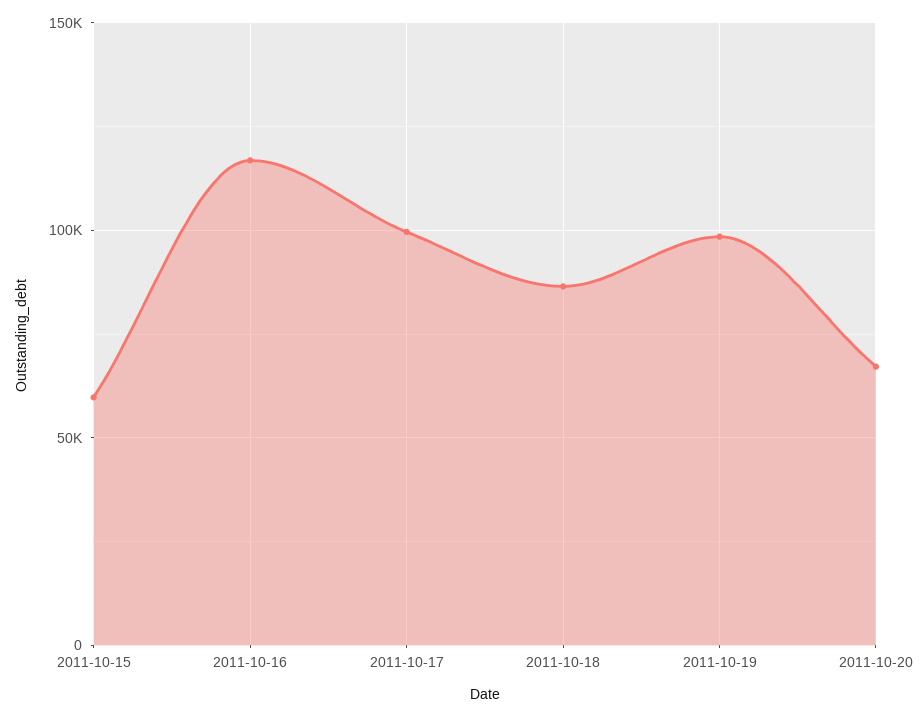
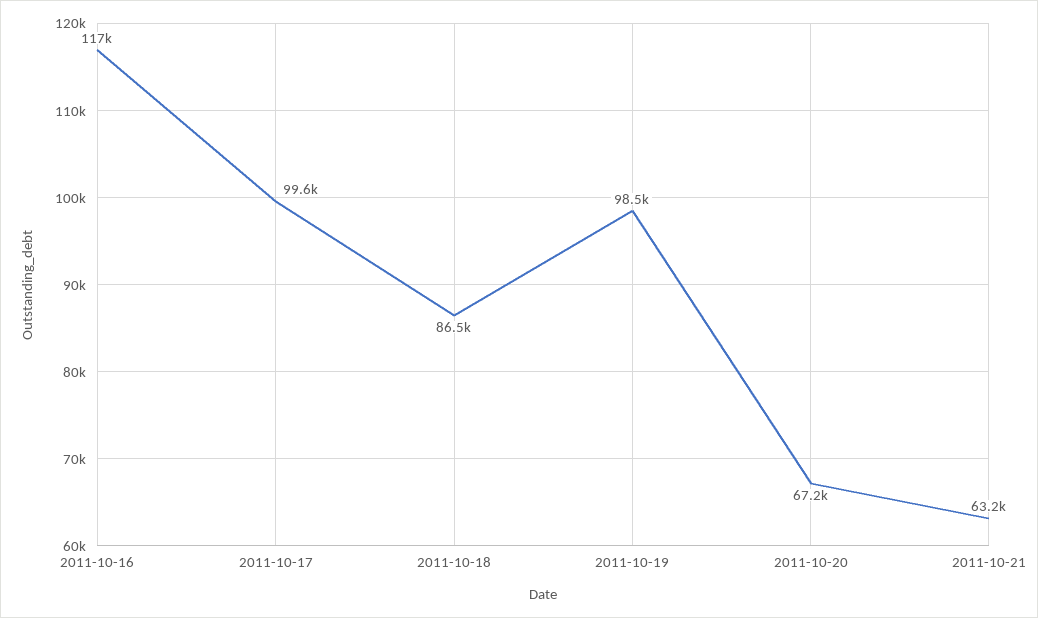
2011-10-15: 60000 -> none
2011-10-21: none -> 63200

